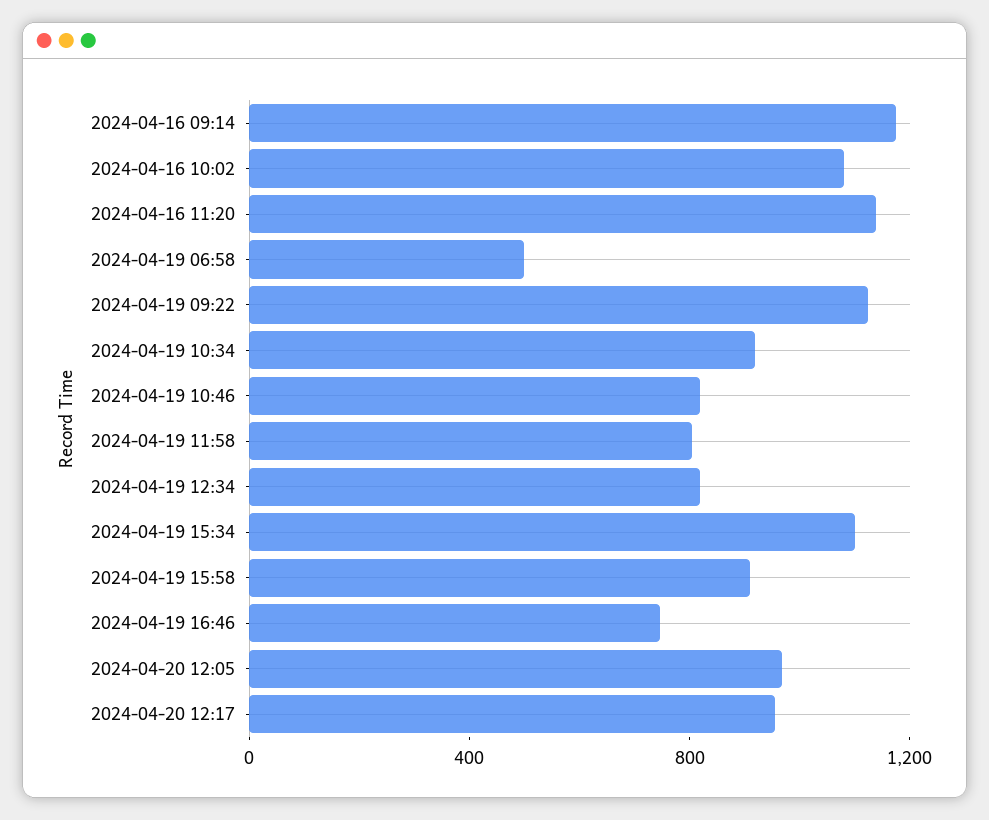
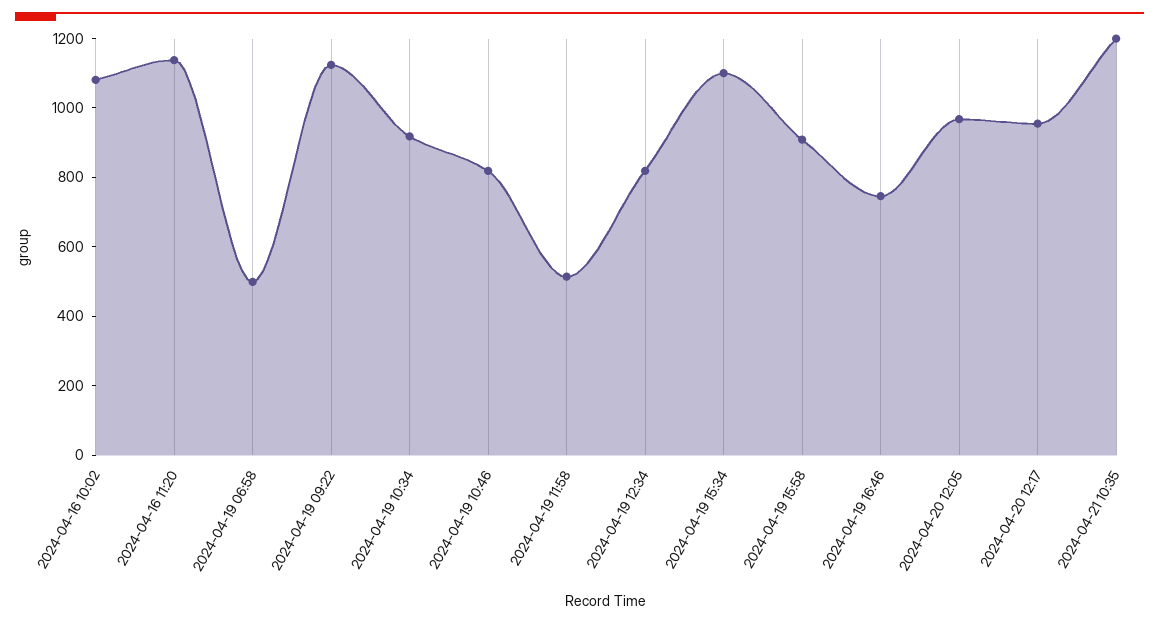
2024-04-16 09:14: 1200 -> none
2024-04-19 11:58: 800 -> 500
2024-04-21 10:35: none -> 1200

